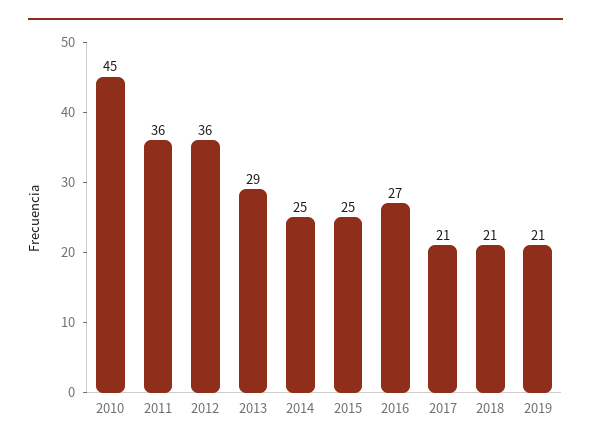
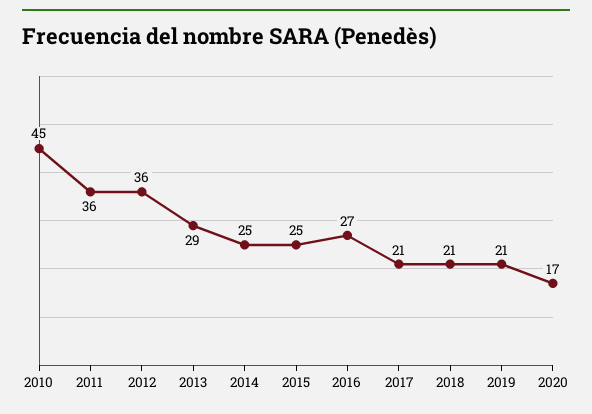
2020: none -> 17

